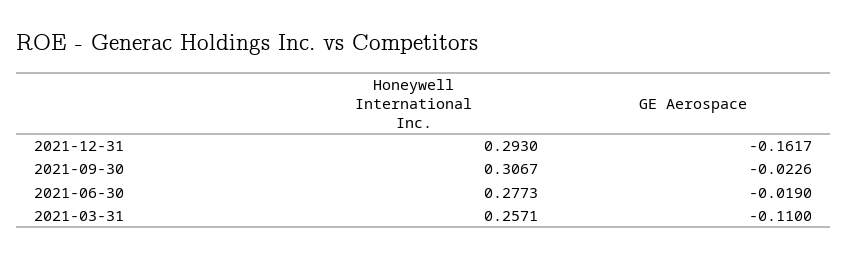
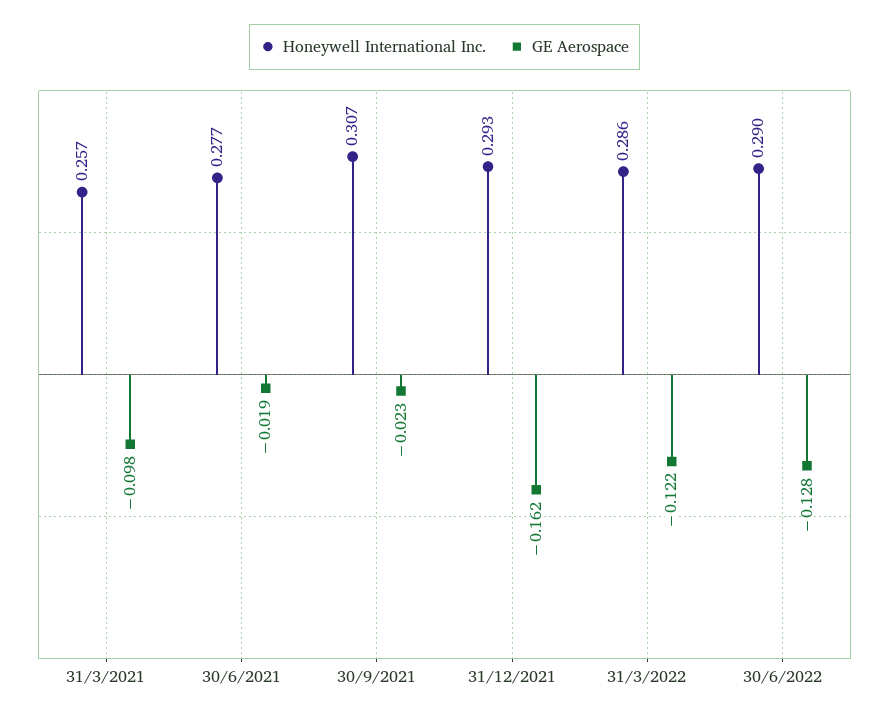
GE Aerospace, 2021-03-31: -0.11 -> -0.098
Honeywell International Inc., 31/3/2022: none -> 0.286
GE Aerospace, 31/3/2022: none -> -0.122
Honeywell International Inc., 30/6/2022: none -> 0.29
GE Aerospace, 30/6/2022: none -> -0.128

